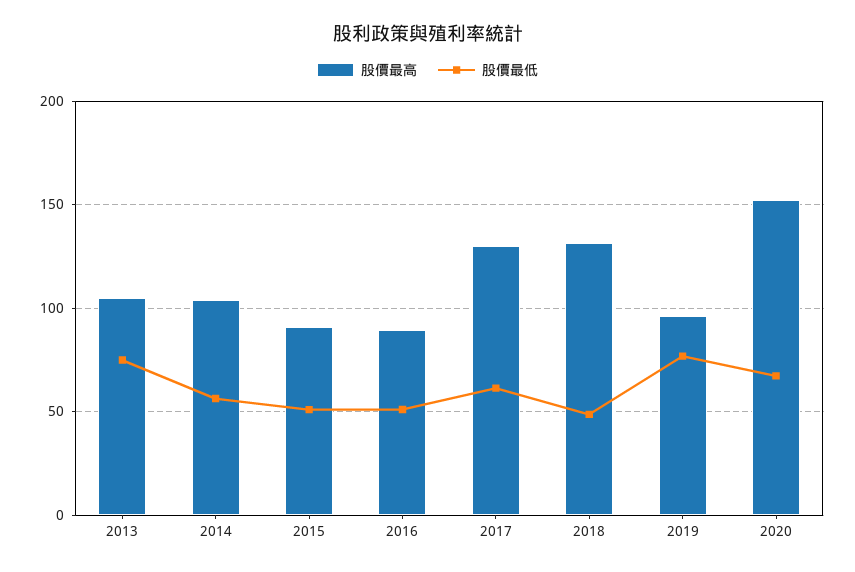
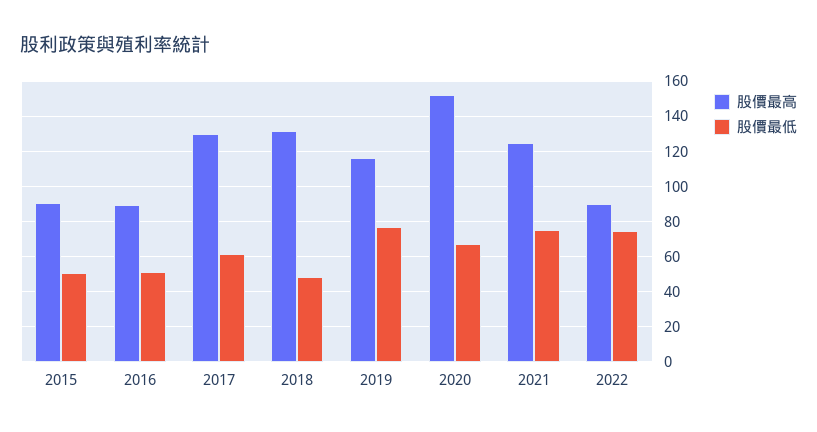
股價最高, 2013: 105 -> none
股價最低, 2013: 75 -> none
股價最高, 2014: 105 -> none
股價最低, 2014: 55 -> none
股價最高, 2019: 95 -> 115
股價最高, 2021: none -> 125
股價最低, 2021: none -> 75
股價最高, 2022: none -> 90
股價最低, 2022: none -> 75

